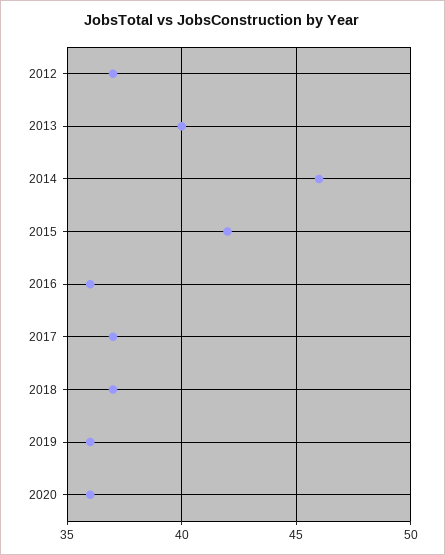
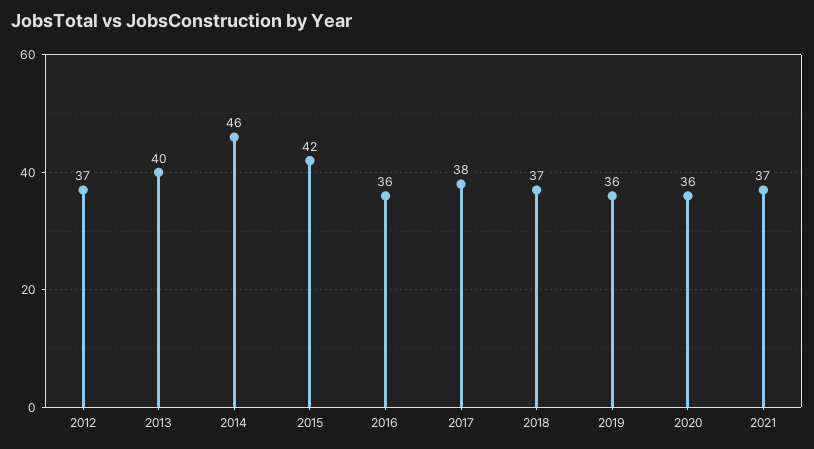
2017: 37 -> 38
2021: none -> 37

